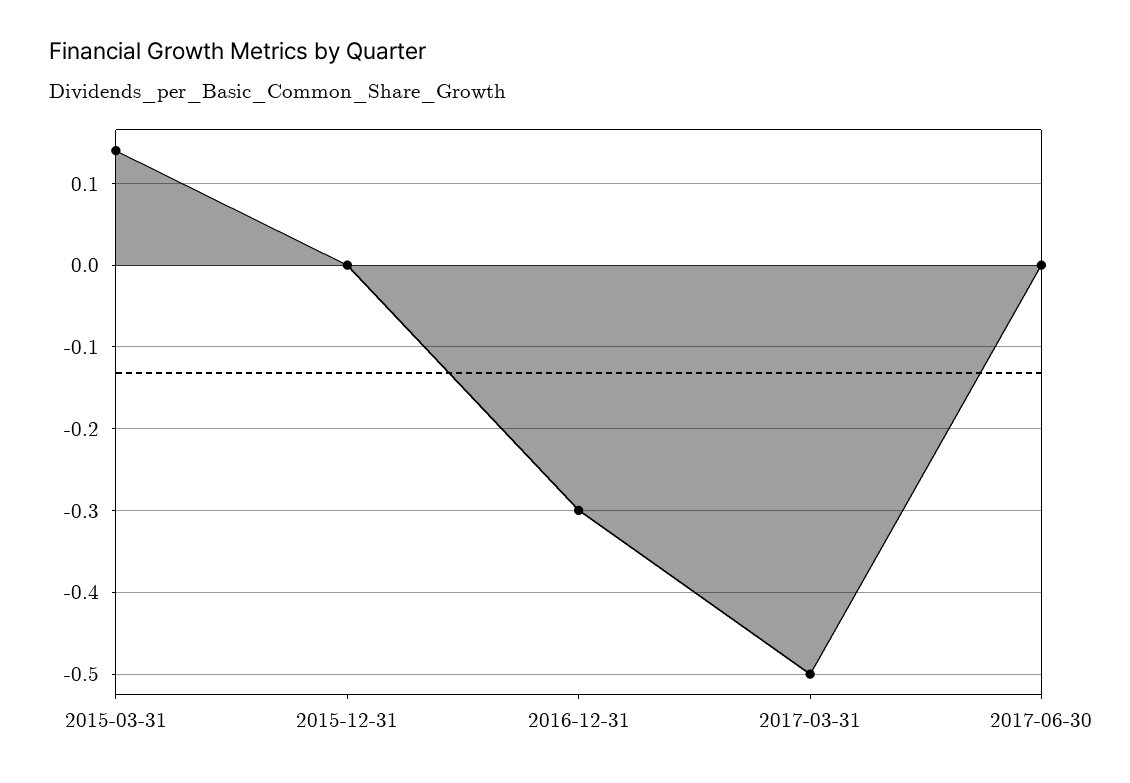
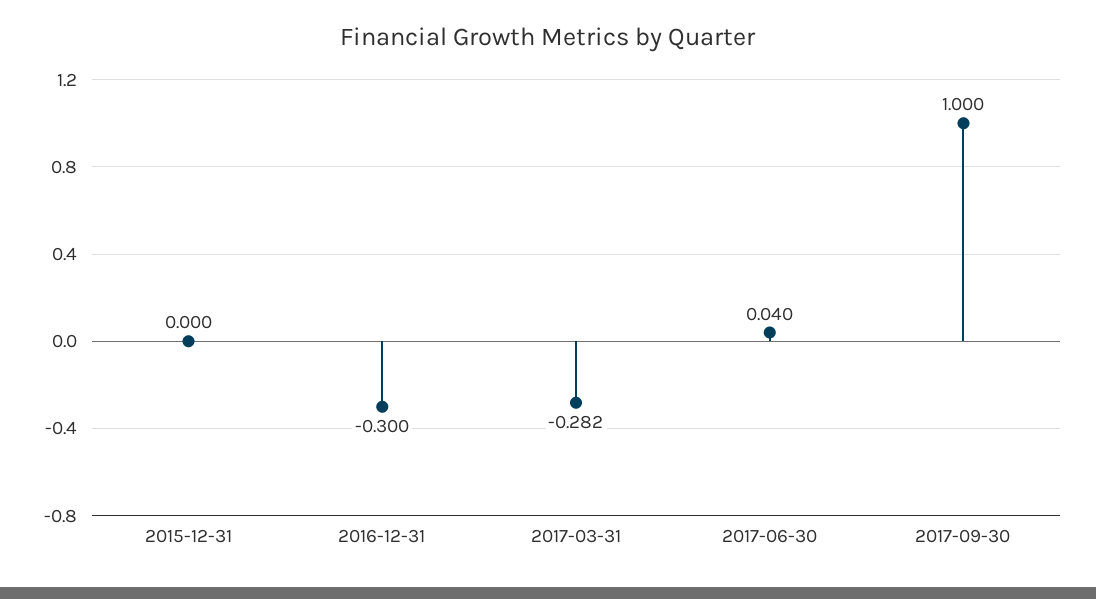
2015-03-31: 0.14 -> none
2017-03-31: -0.5 -> -0.282
2017-06-30: 0 -> 0.04
2017-09-30: none -> 1

